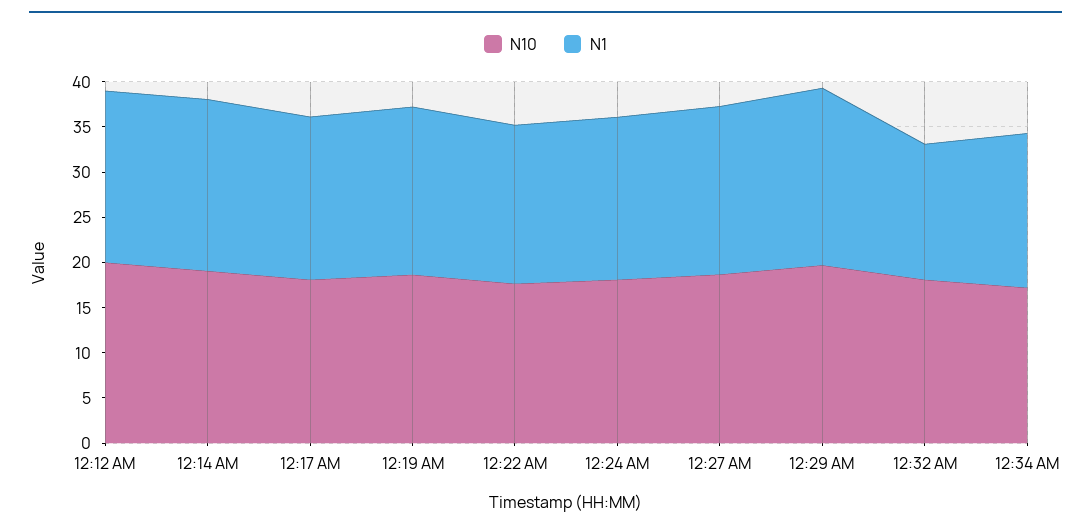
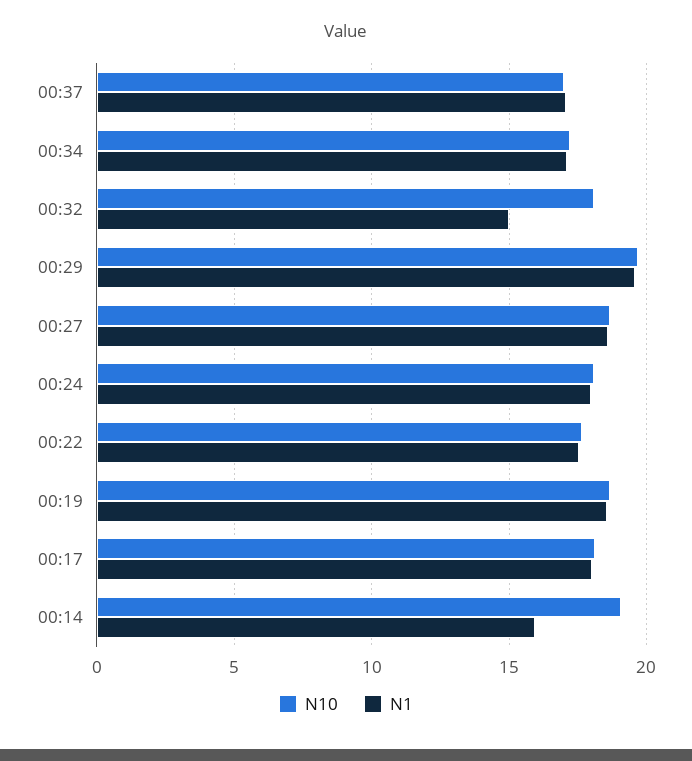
N10, 12:12 AM: 20 -> none
N1, 12:12 AM: 19 -> none
N1, 12:14 AM: 19 -> 16
N10, 00:37: none -> 17
N1, 00:37: none -> 17

